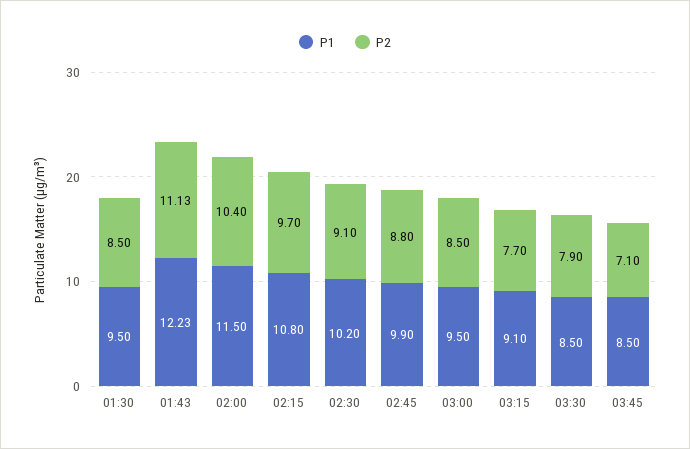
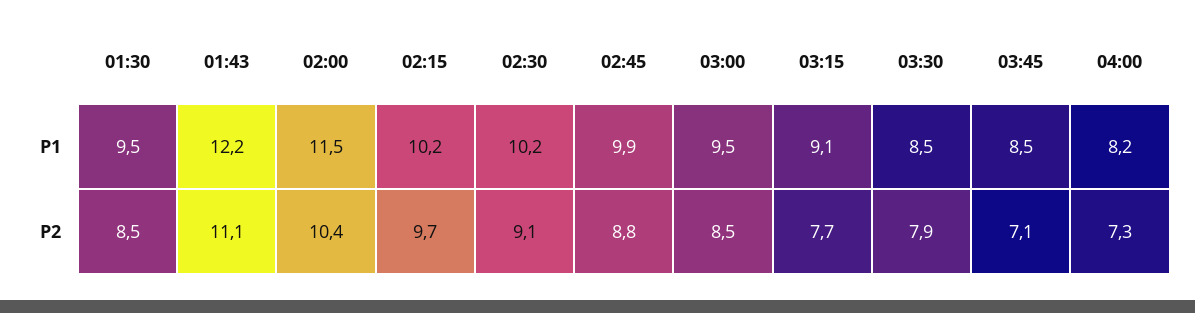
P1, 02:15: 10.8 -> 10.2
P1, 04:00: none -> 8.2
P2, 04:00: none -> 7.3

